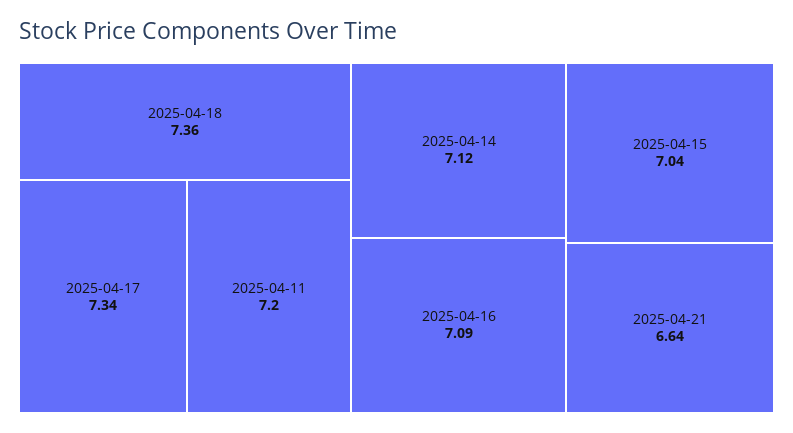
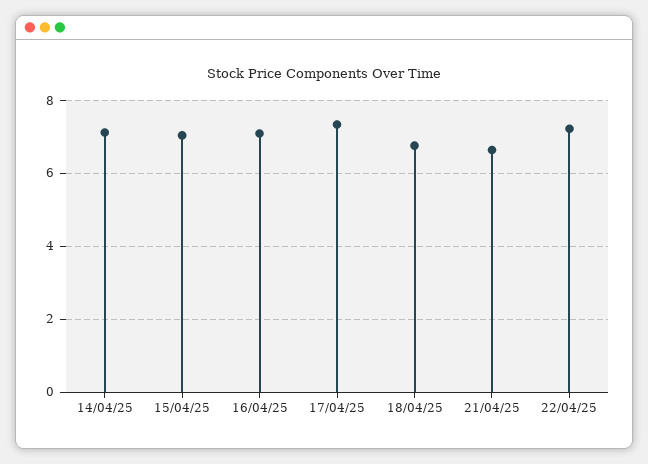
2025-04-18: 7.36 -> 6.8
2025-04-11: 7.2 -> none
22/04/25: none -> 7.2

